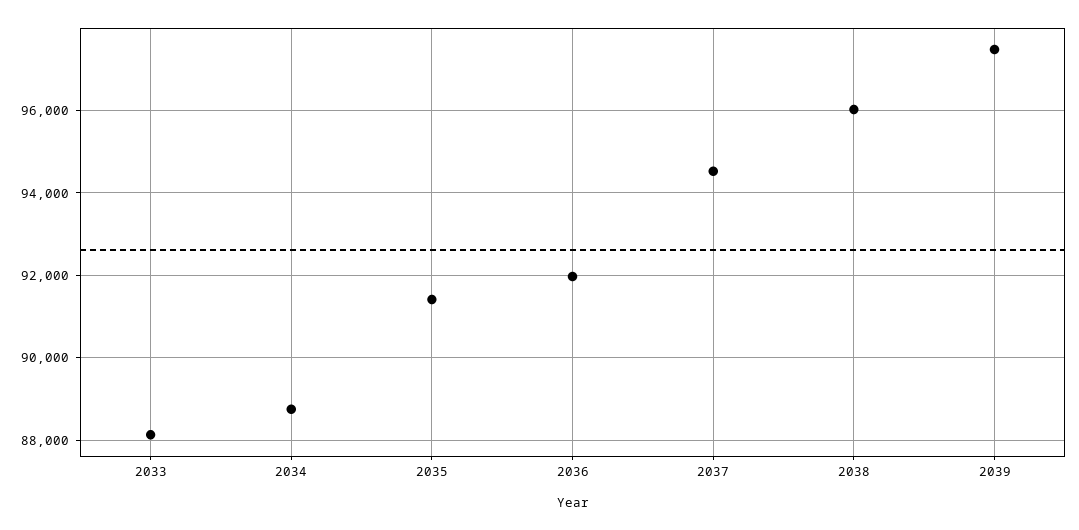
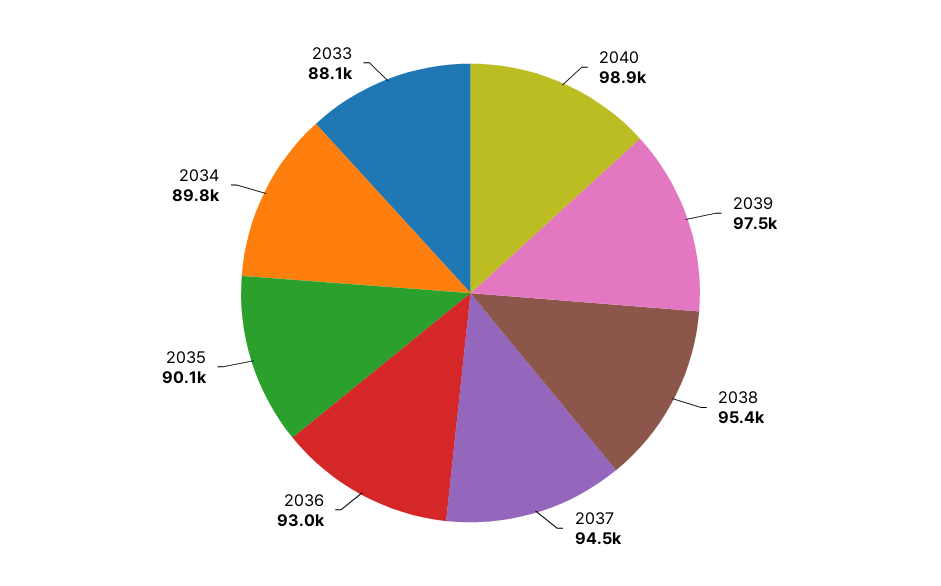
2034: 88800 -> 89800
2035: 91400 -> 90100
2036: 92000 -> 93000
2038: 96000 -> 95400
2040: none -> 98900

